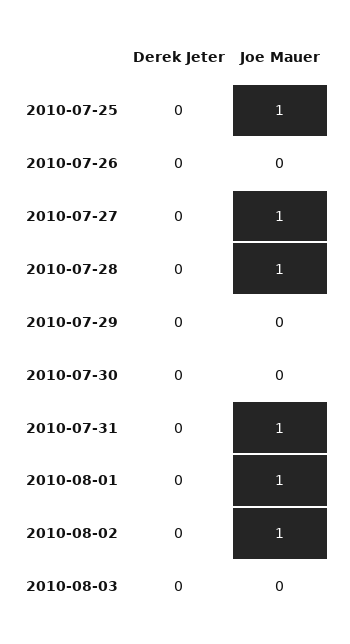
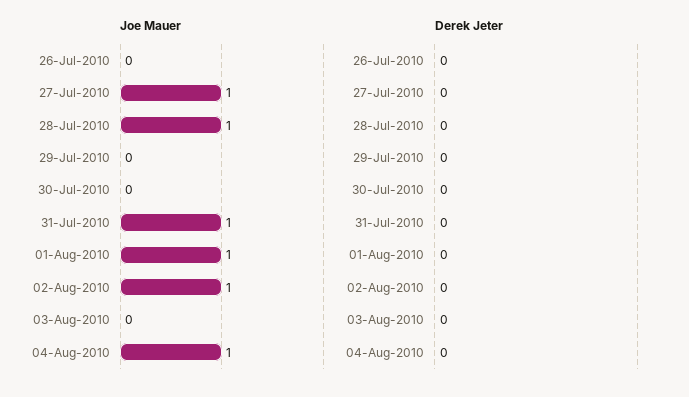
Derek Jeter, 2010-07-25: 0 -> none
Joe Mauer, 2010-07-25: 1 -> none
Joe Mauer, 04-Aug-2010: none -> 1
Derek Jeter, 04-Aug-2010: none -> 0

